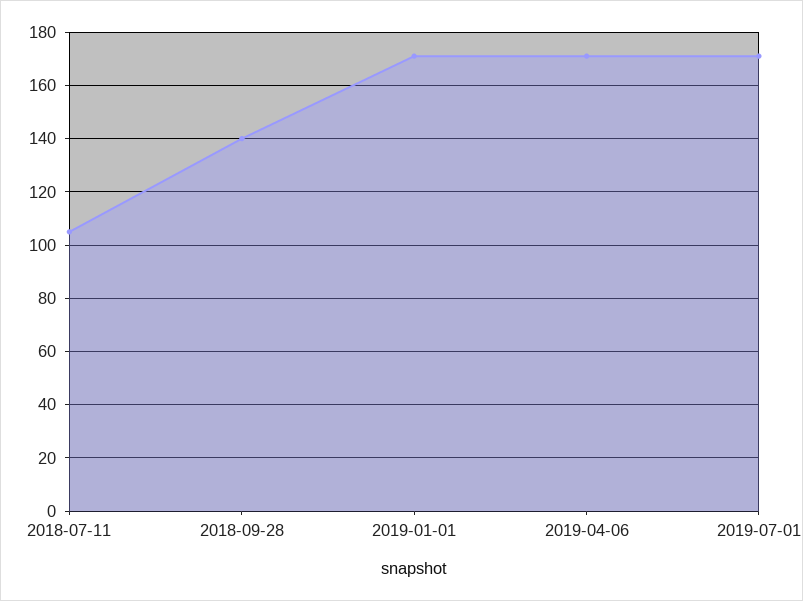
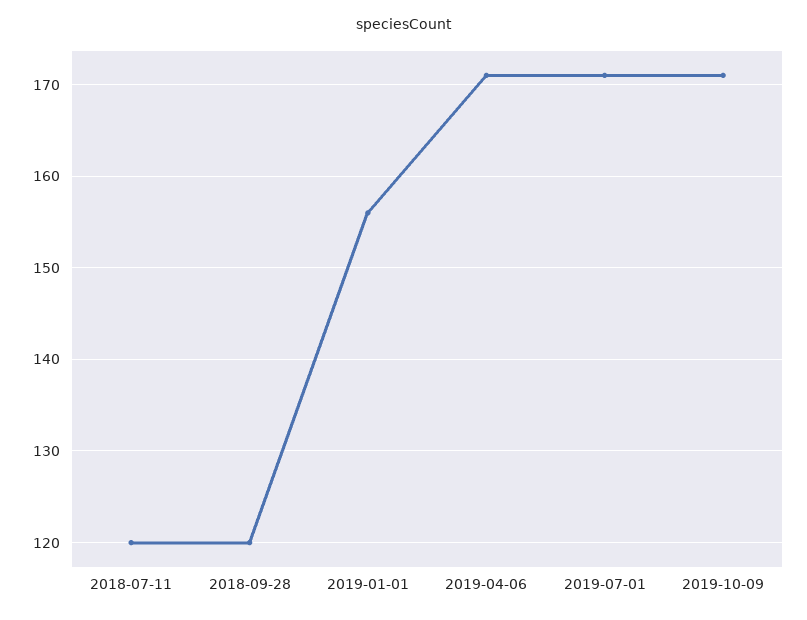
2018-07-11: 105 -> 120
2018-09-28: 140 -> 120
2019-01-01: 170 -> 156
2019-10-09: none -> 171

